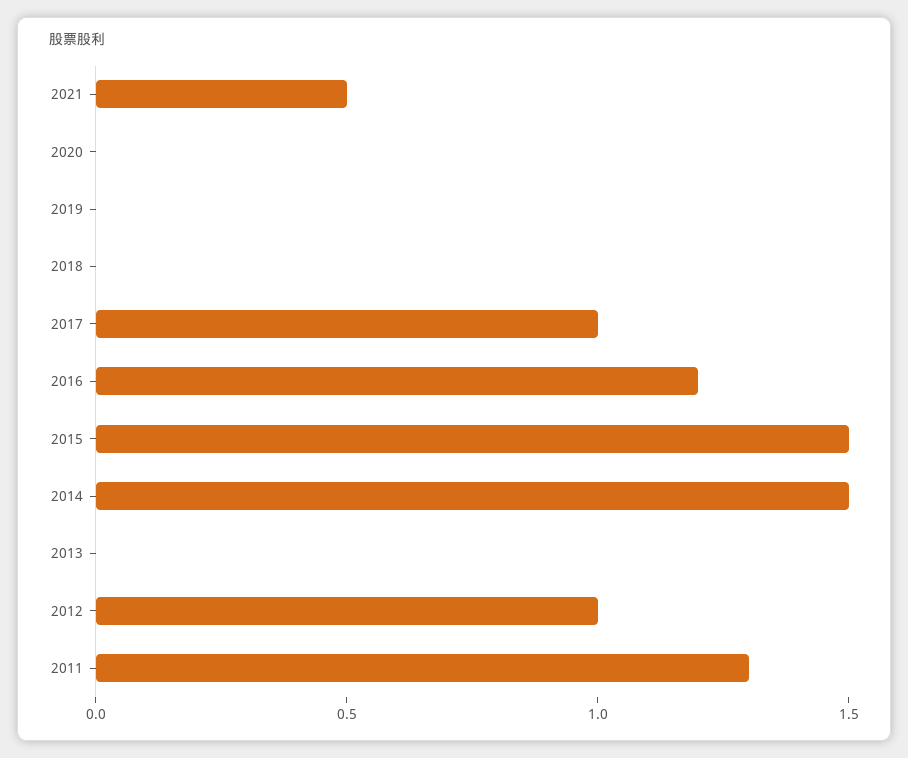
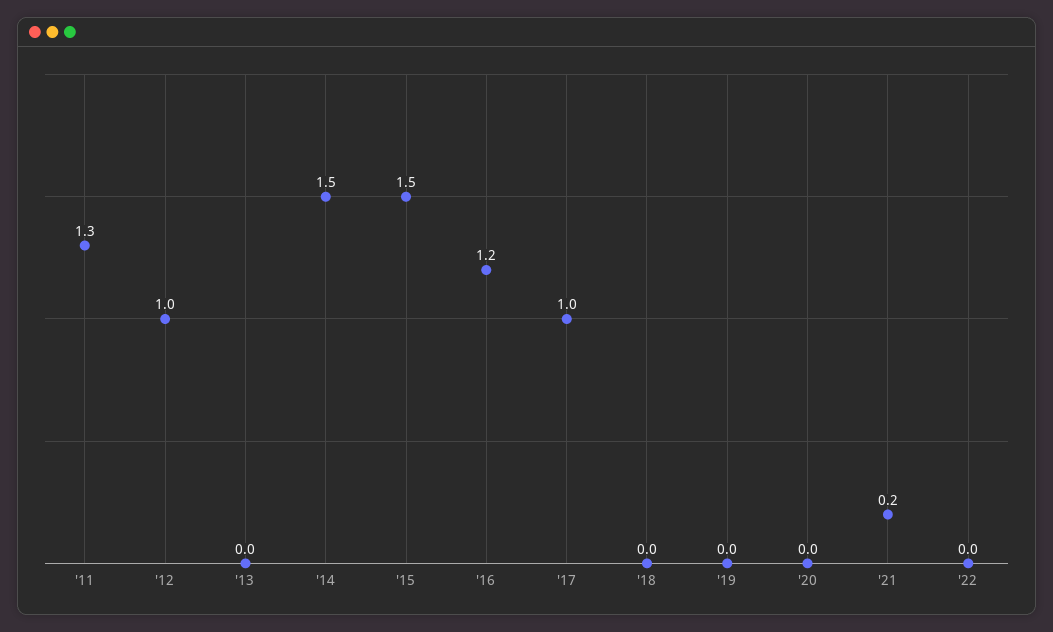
2021: 0.5 -> 0.2
'22: none -> 0

